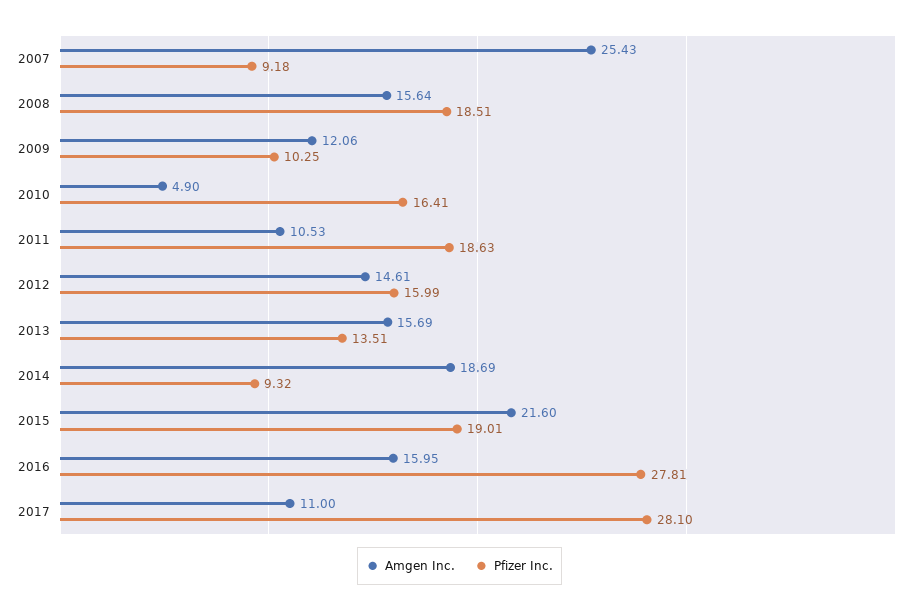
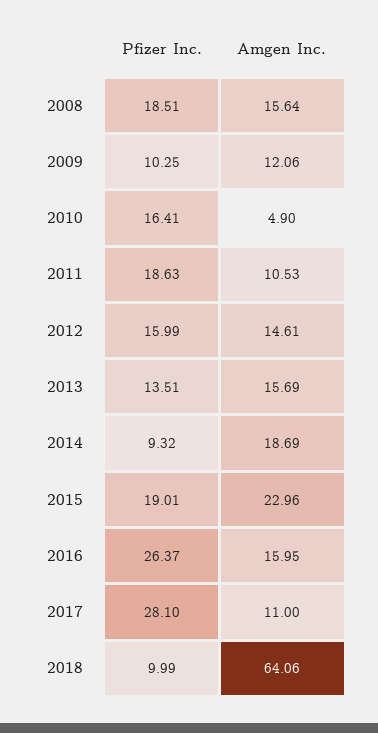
Amgen Inc., 2007: 25.43 -> none
Pfizer Inc., 2007: 9.18 -> none
Amgen Inc., 2015: 21.6 -> 22.96
Pfizer Inc., 2016: 27.81 -> 26.37
Pfizer Inc., 2018: none -> 9.99
Amgen Inc., 2018: none -> 64.06

